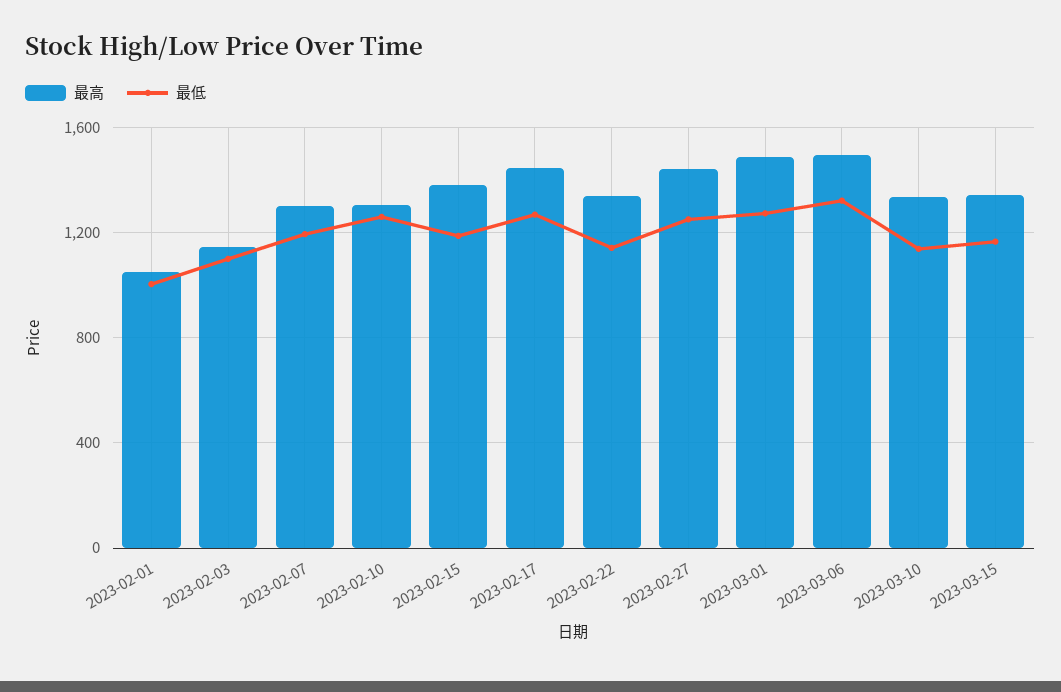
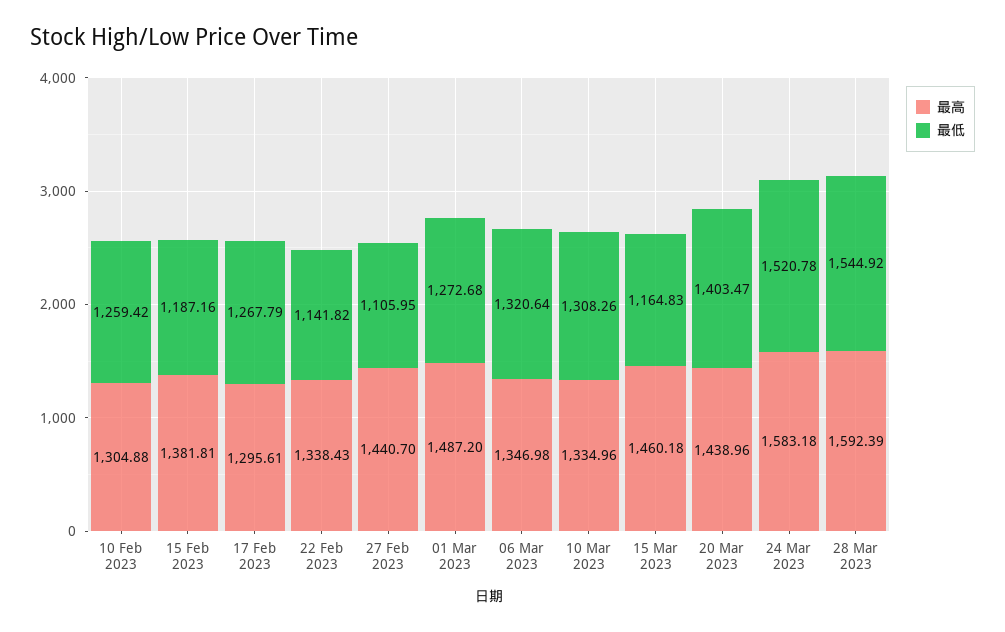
最高, 2023-02-01: 1050 -> none
最低, 2023-02-01: 1000 -> none
最高, 2023-02-03: 1150 -> none
最低, 2023-02-03: 1100 -> none
最高, 2023-02-07: 1300 -> none
最低, 2023-02-07: 1200 -> none
最高, 2023-02-17: 1450 -> 1295.61
最低, 2023-02-27: 1250 -> 1105.95
最高, 2023-03-06: 1500 -> 1346.98
最低, 2023-03-10: 1150 -> 1308.26
最高, 2023-03-15: 1350 -> 1460.18
最高, 20 Mar 2023: none -> 1438.96
最低, 20 Mar 2023: none -> 1403.47
最高, 24 Mar 2023: none -> 1583.18
最低, 24 Mar 2023: none -> 1520.78
最高, 28 Mar 2023: none -> 1592.39
最低, 28 Mar 2023: none -> 1544.92

